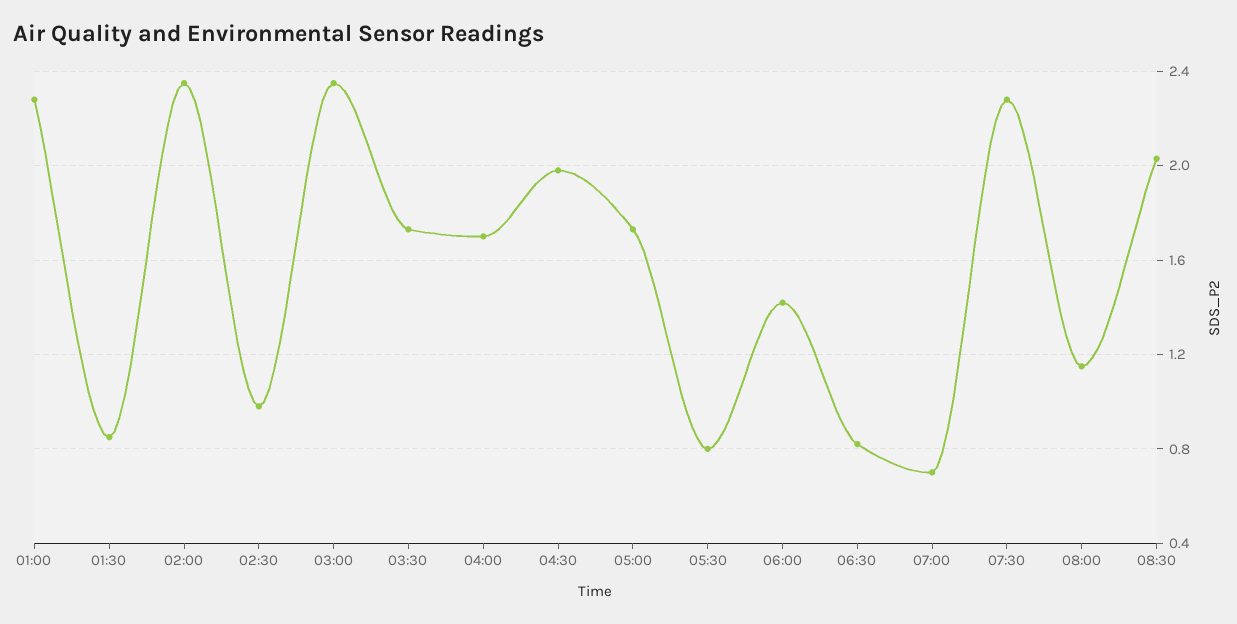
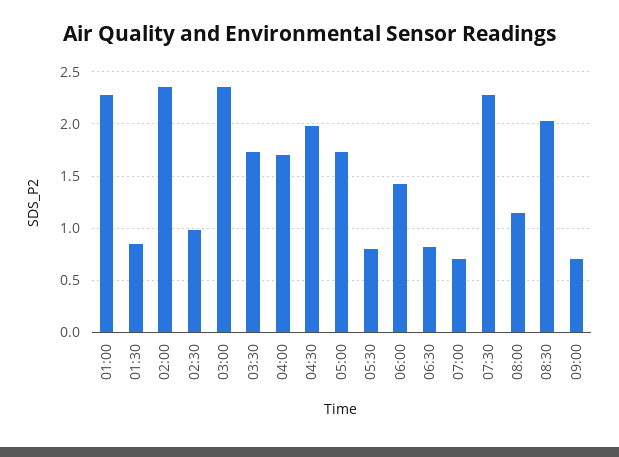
09:00: none -> 0.7

